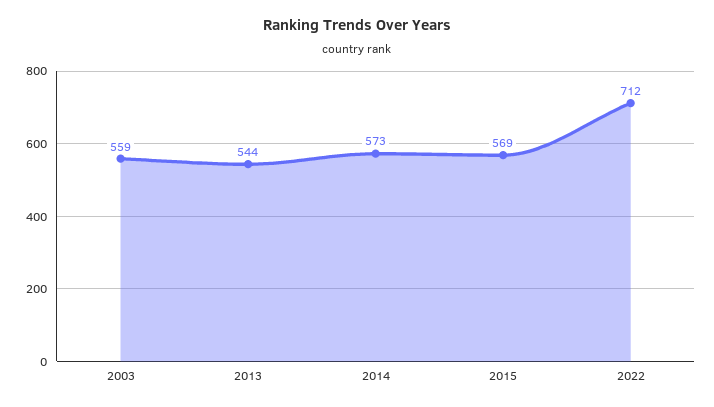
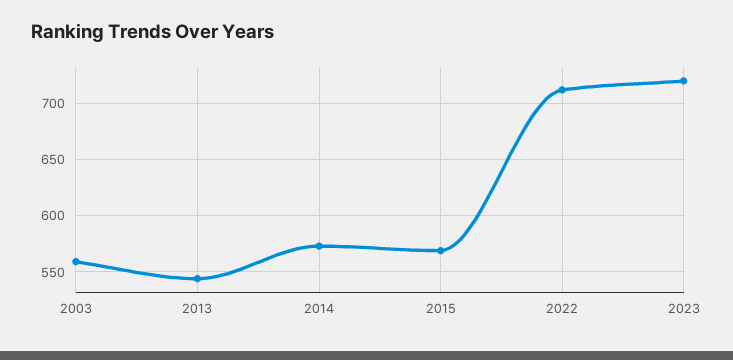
2023: none -> 720

